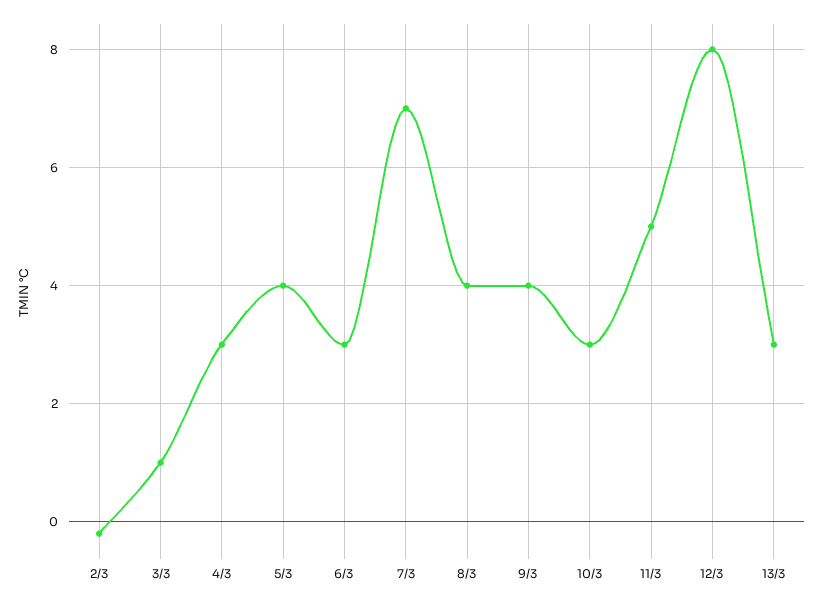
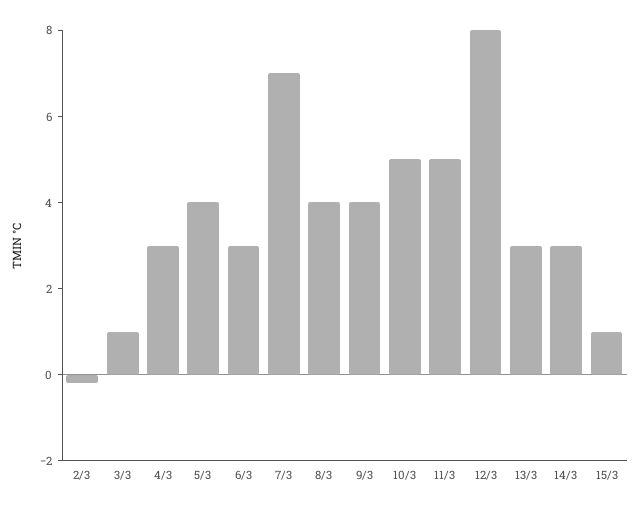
10/3: 3 -> 5
14/3: none -> 3
15/3: none -> 1

